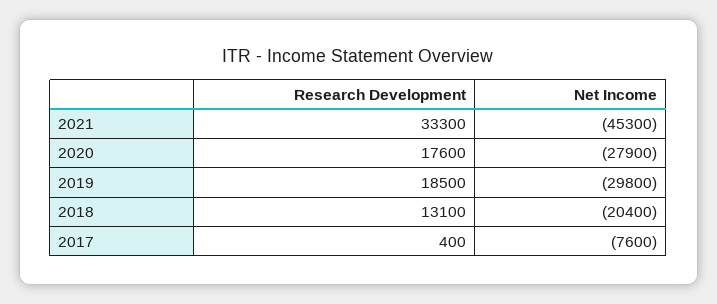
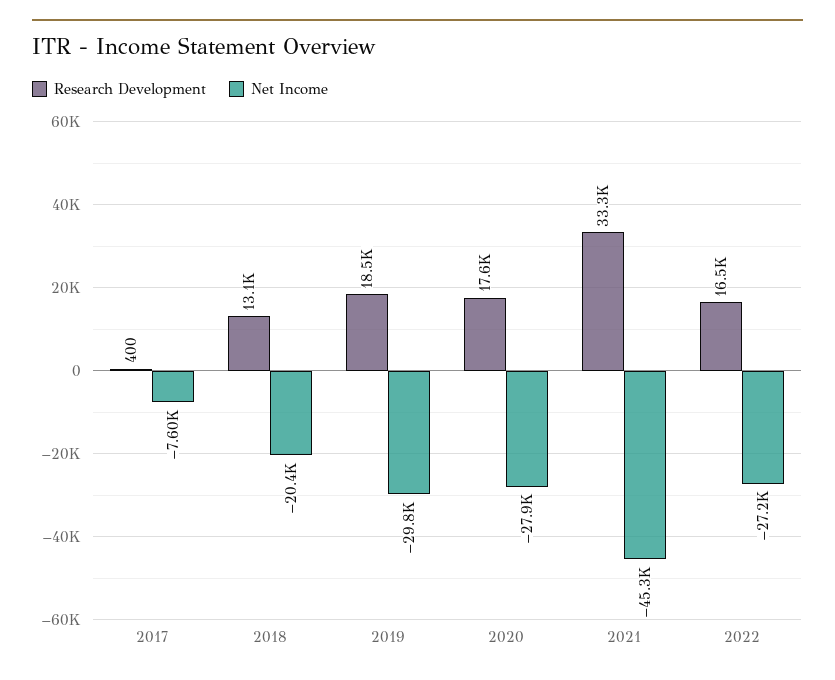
Research Development, 2022: none -> 16500
Net Income, 2022: none -> -27200

